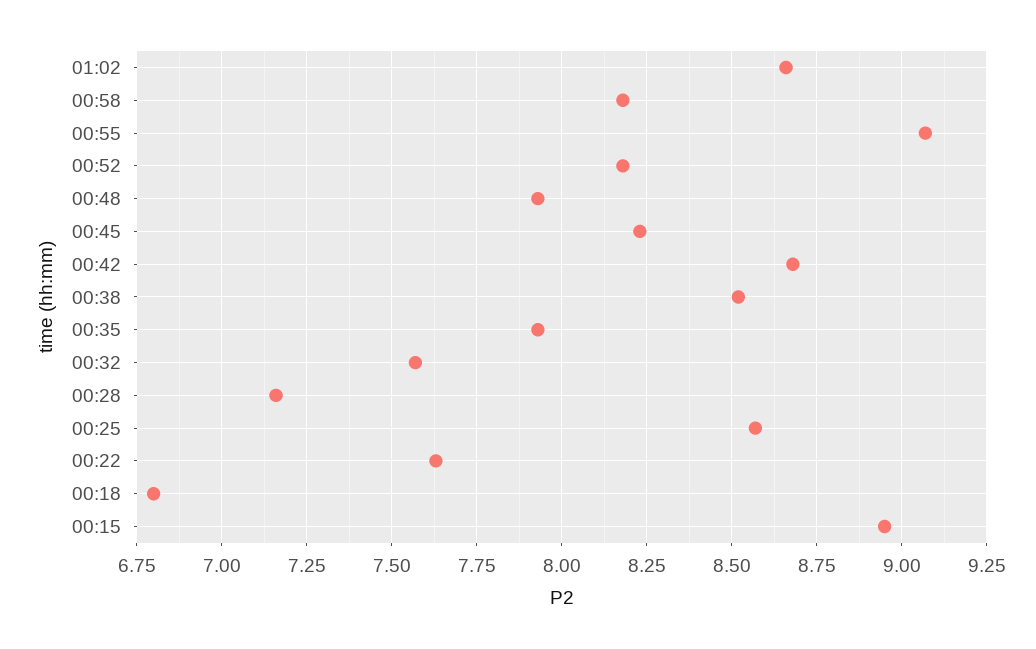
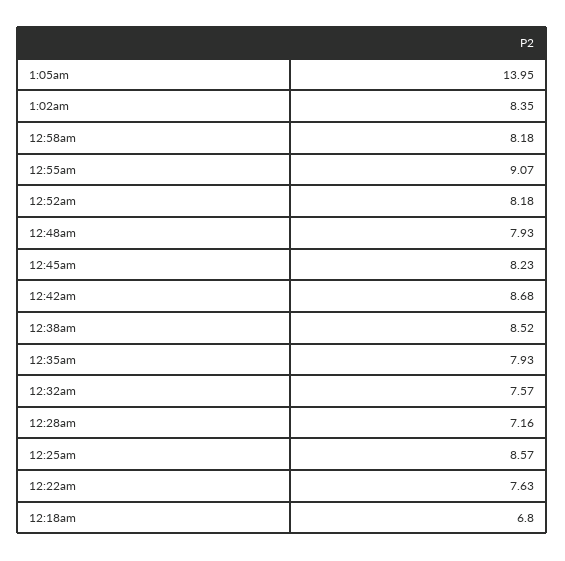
01:02: 8.65 -> 8.35
00:15: 8.95 -> none
1:05am: none -> 13.95

